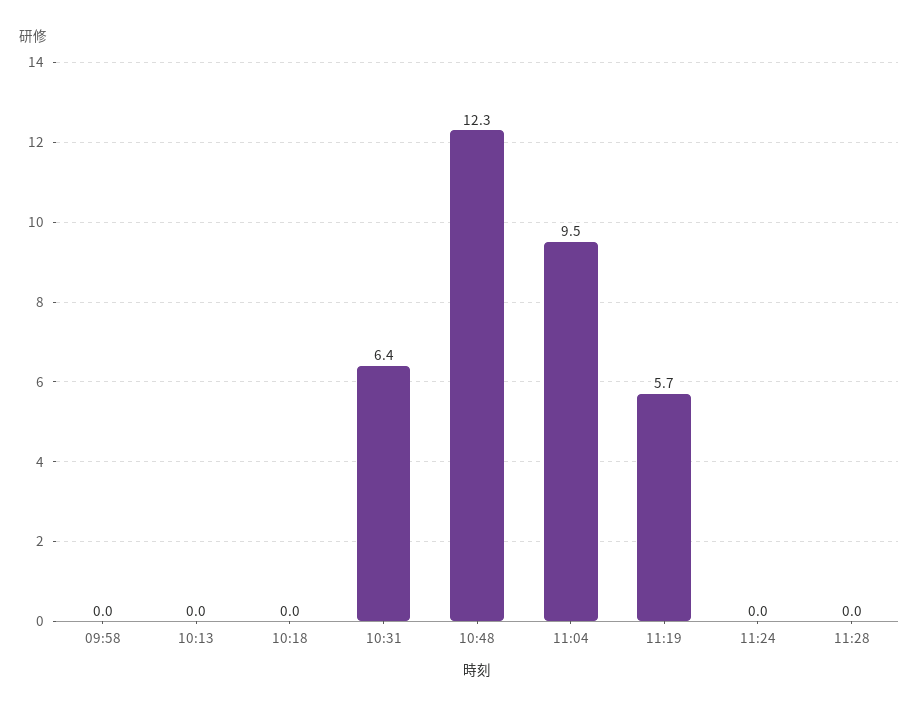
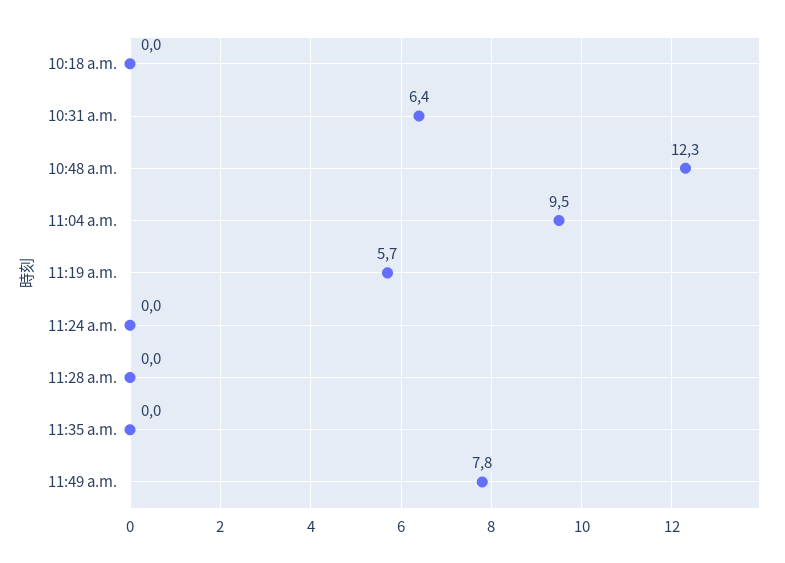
09:58: 0 -> none
10:13: 0 -> none
11:35 a.m.: none -> 0
11:49 a.m.: none -> 7.8

